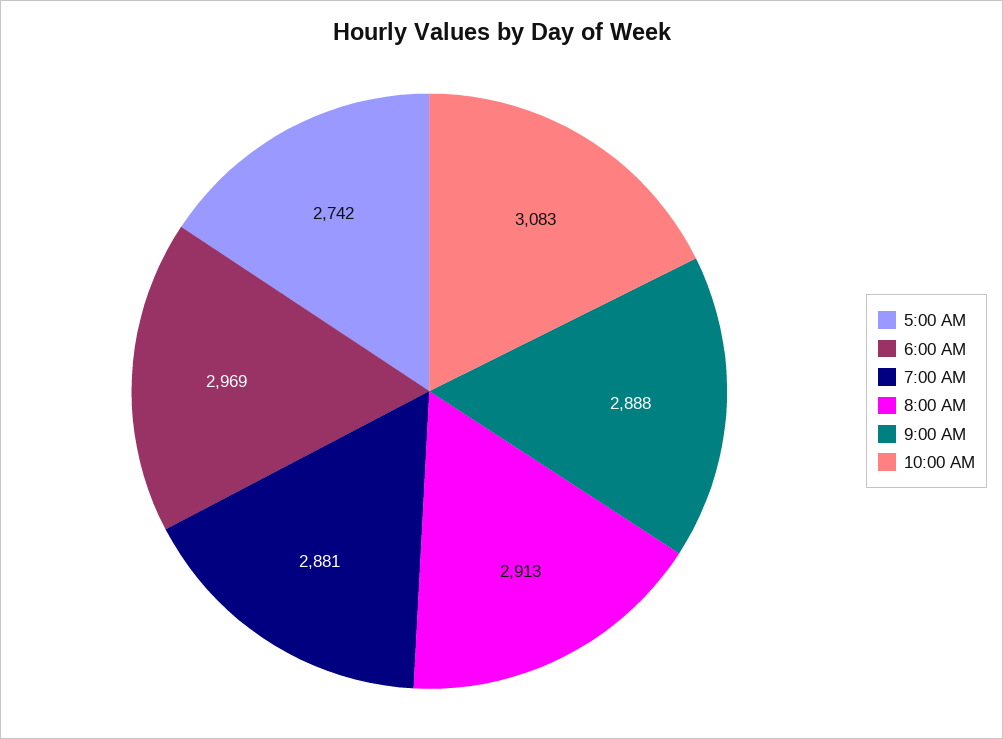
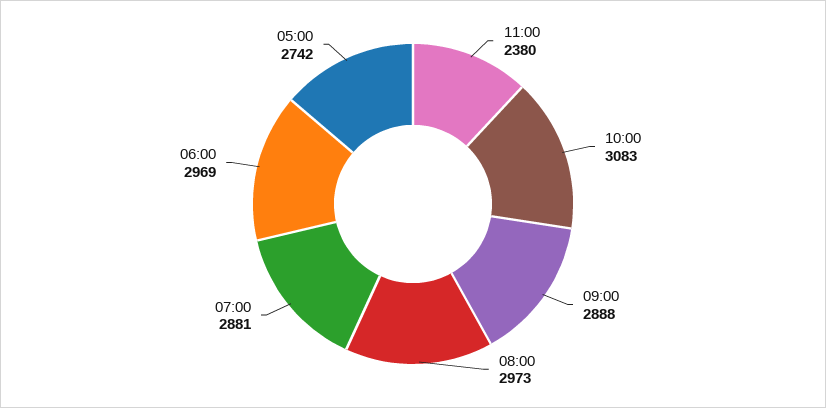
8:00 AM: 2913 -> 2973
11:00: none -> 2380

